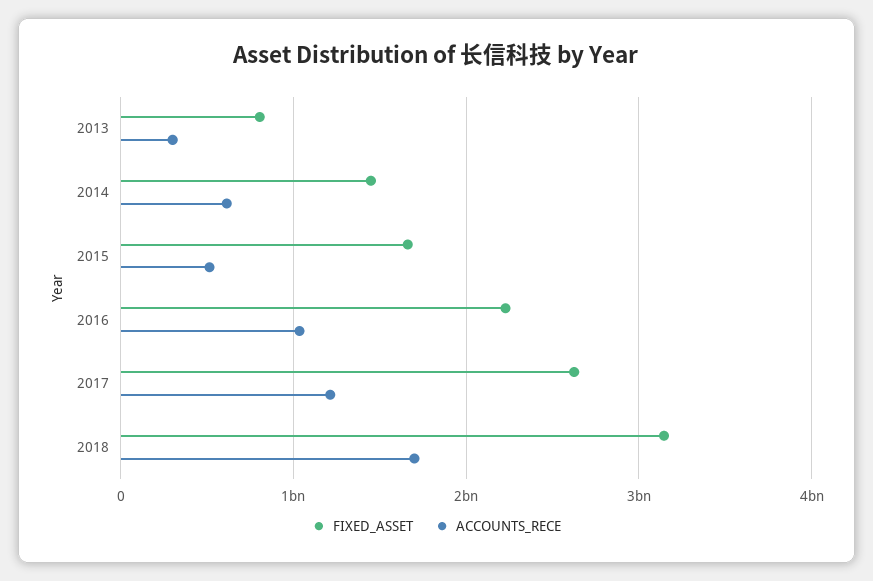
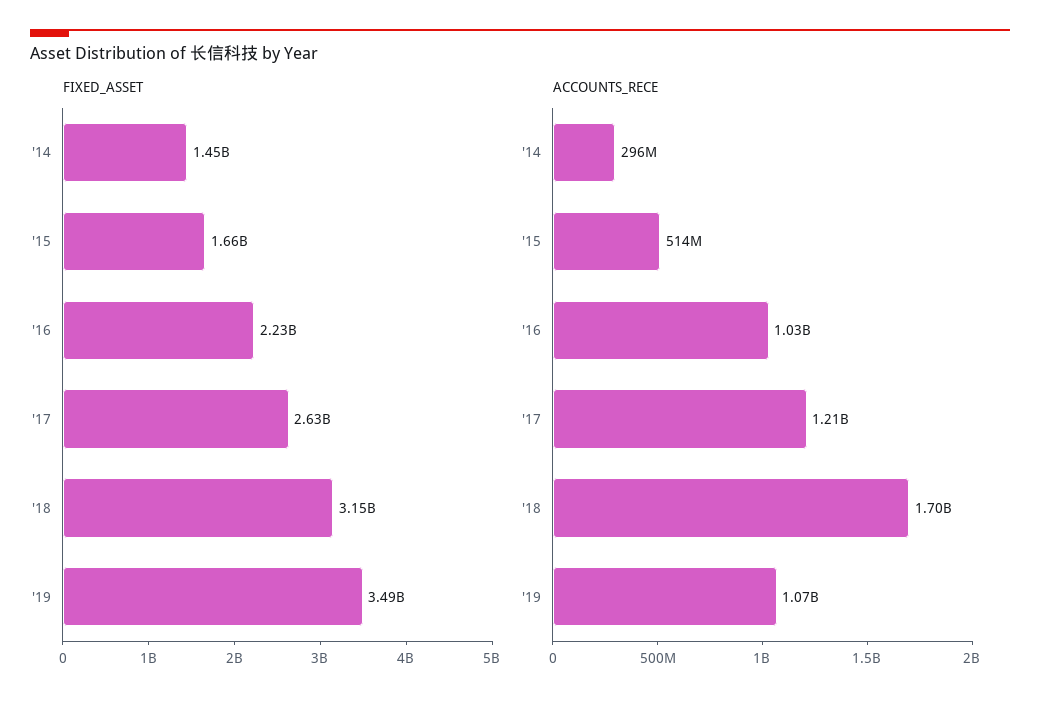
FIXED_ASSET, 2013: 800000000 -> none
ACCOUNTS_RECE, 2013: 300000000 -> none
ACCOUNTS_RECE, 2014: 600000000 -> 296000000
FIXED_ASSET, '19: none -> 3490000000
ACCOUNTS_RECE, '19: none -> 1070000000

